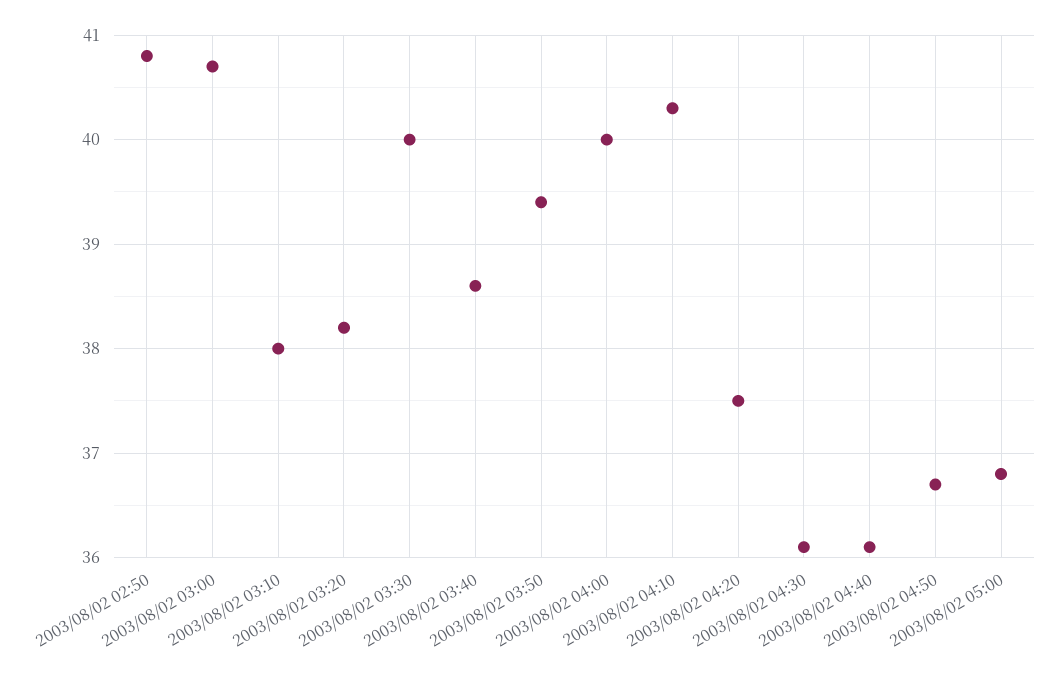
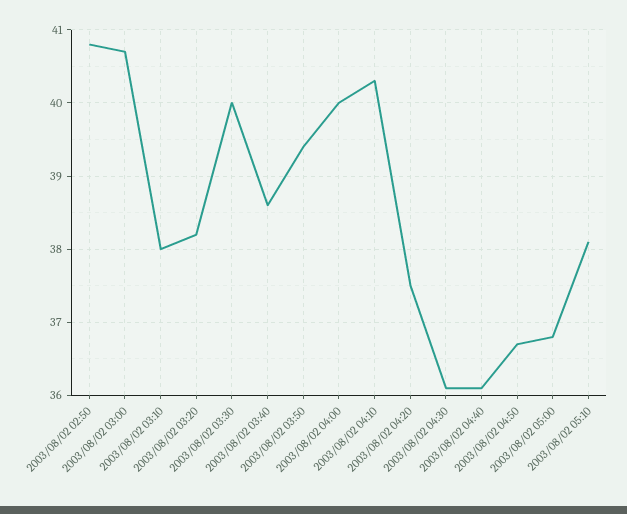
2003/08/02 05:10: none -> 38.1

